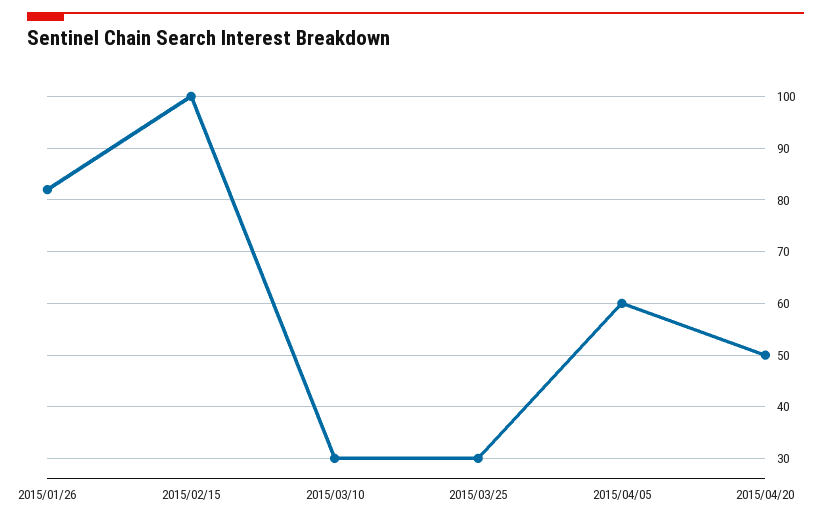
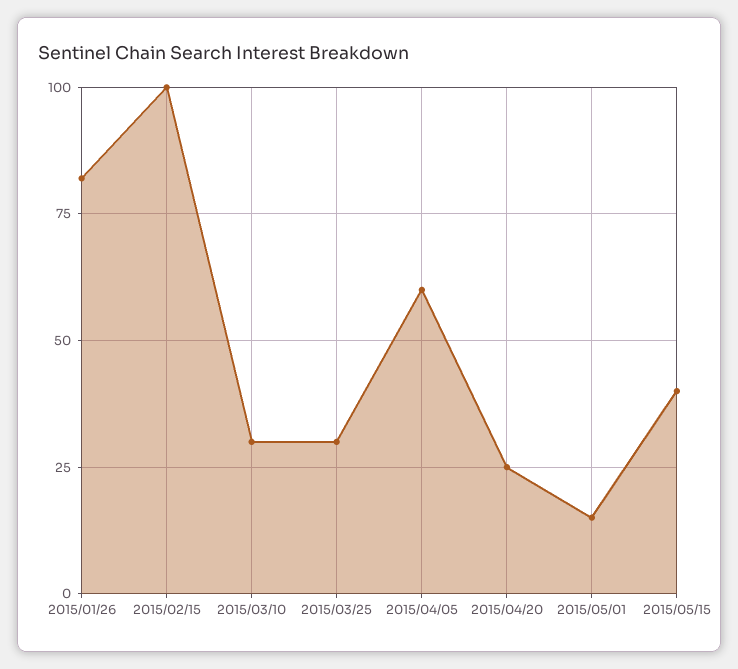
2015/04/20: 50 -> 25
2015/05/01: none -> 15
2015/05/15: none -> 40

